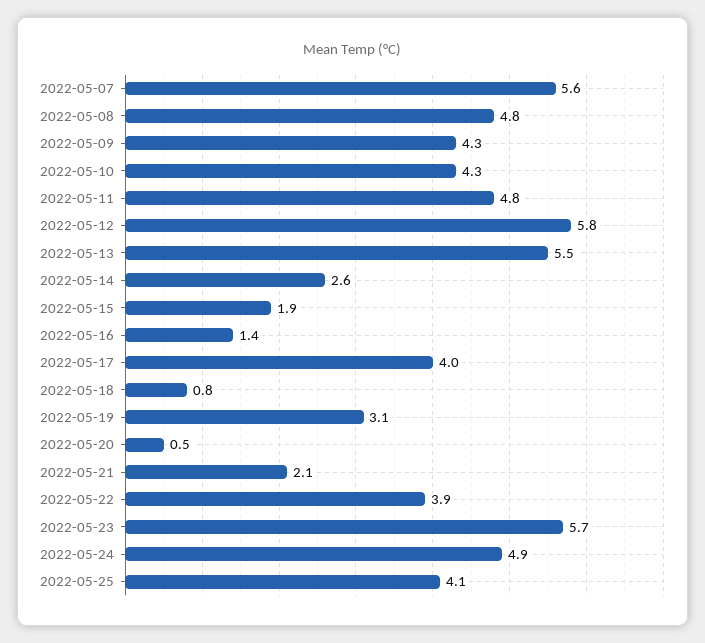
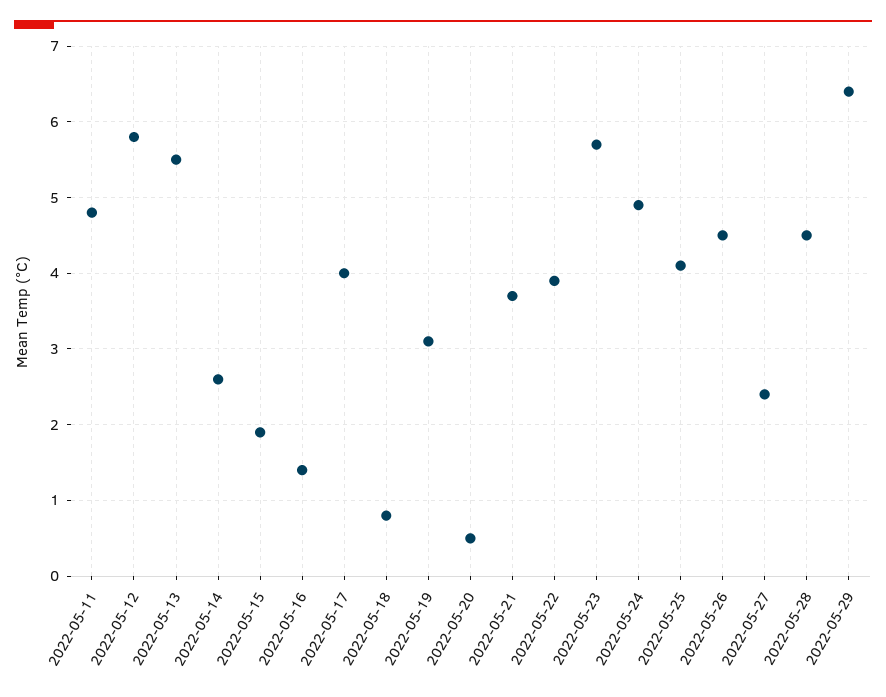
2022-05-07: 5.6 -> none
2022-05-08: 4.8 -> none
2022-05-09: 4.3 -> none
2022-05-10: 4.3 -> none
2022-05-21: 2.1 -> 3.7
2022-05-26: none -> 4.5
2022-05-27: none -> 2.4
2022-05-28: none -> 4.5
2022-05-29: none -> 6.4

